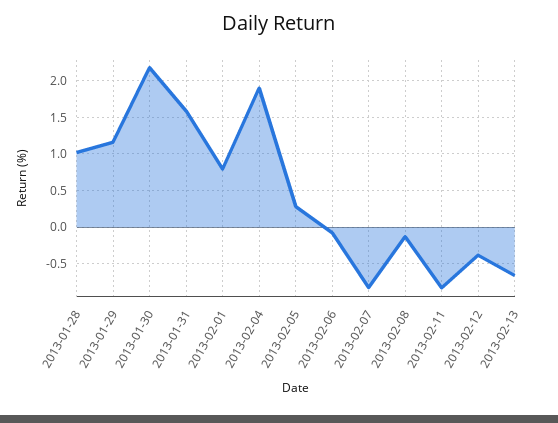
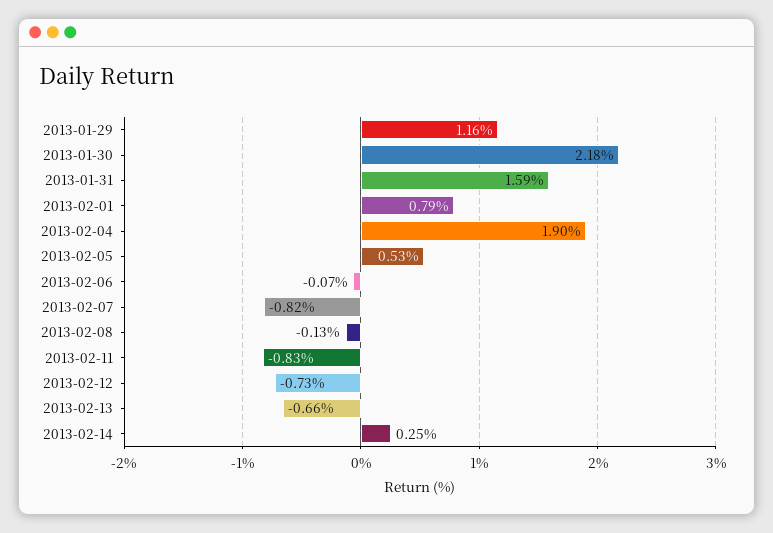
2013-01-28: 1 -> none
2013-02-05: 0.3 -> 0.53
2013-02-12: -0.4 -> -0.73
2013-02-14: none -> 0.25

